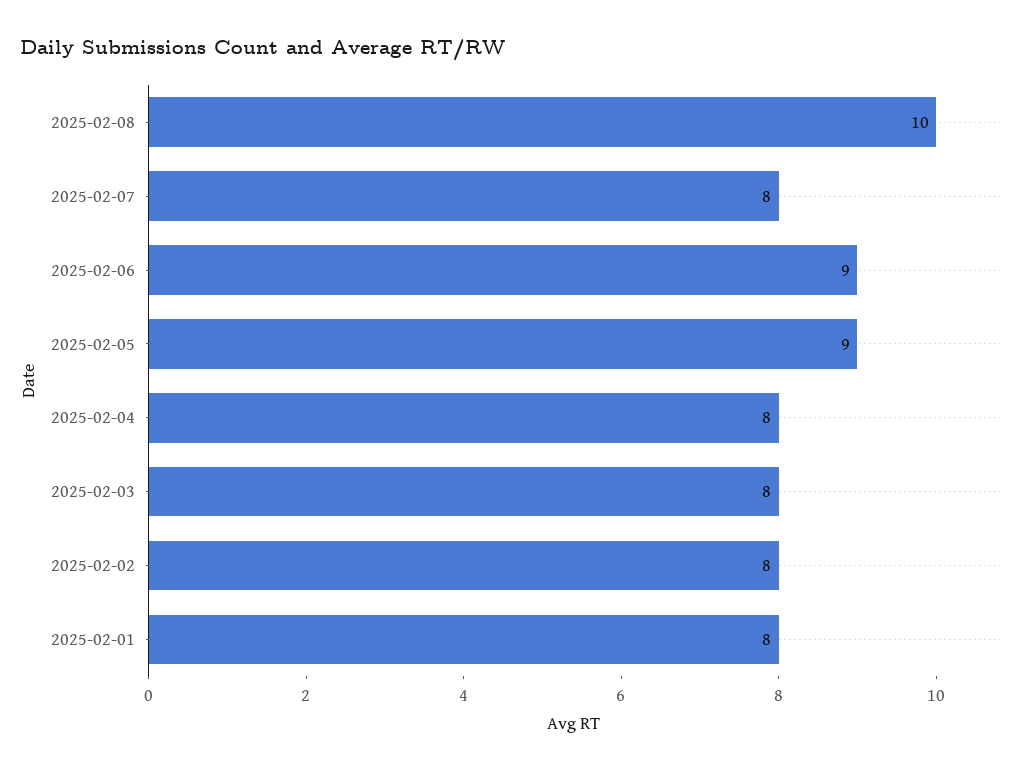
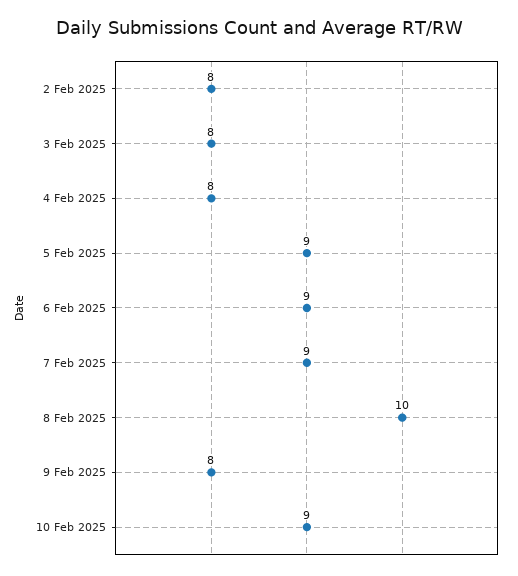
2025-02-07: 8 -> 9
2025-02-01: 8 -> none
9 Feb 2025: none -> 8
10 Feb 2025: none -> 9

